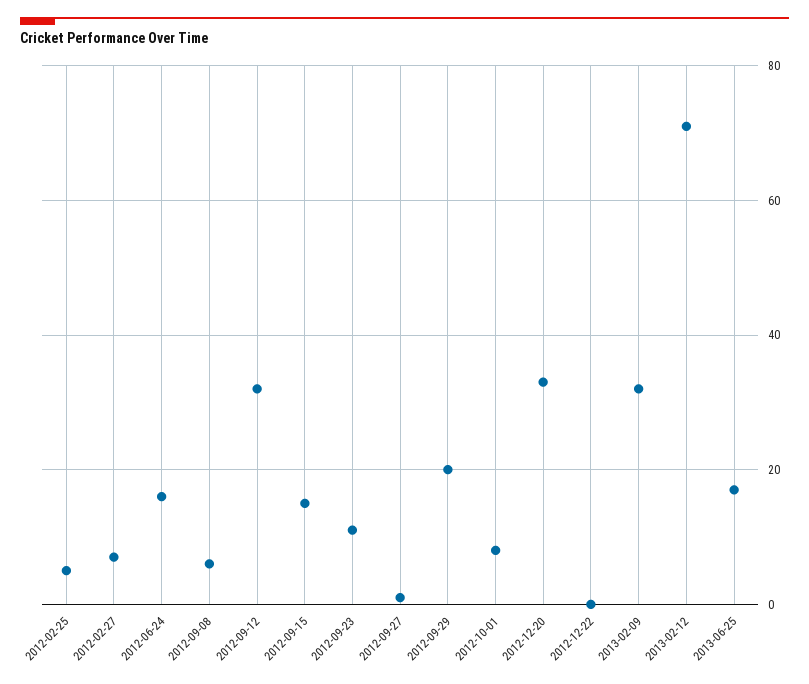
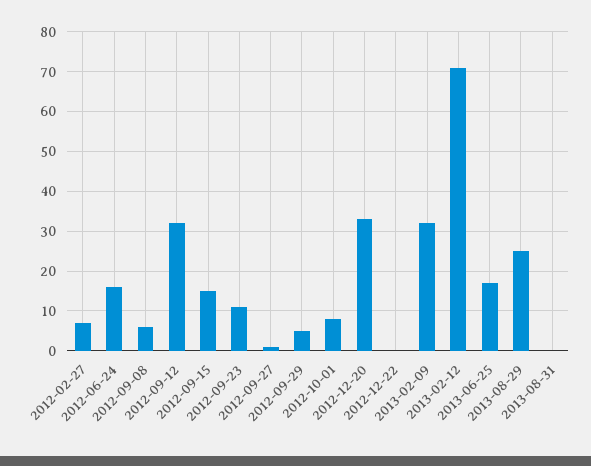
2012-02-25: 5 -> none
2012-09-29: 20 -> 5
2013-08-29: none -> 25
2013-08-31: none -> 0

